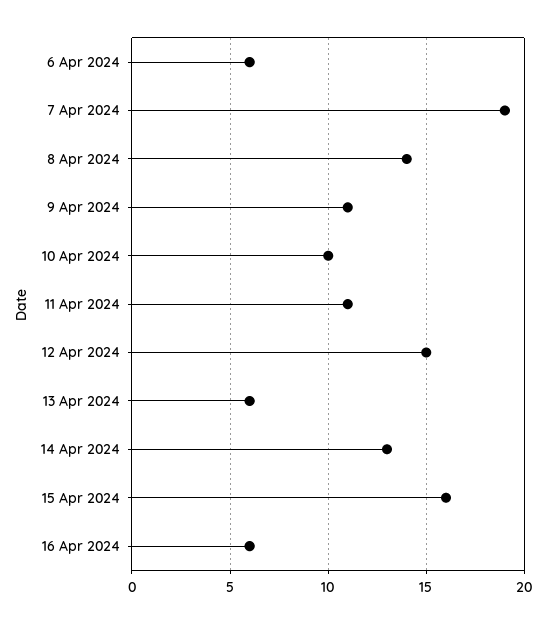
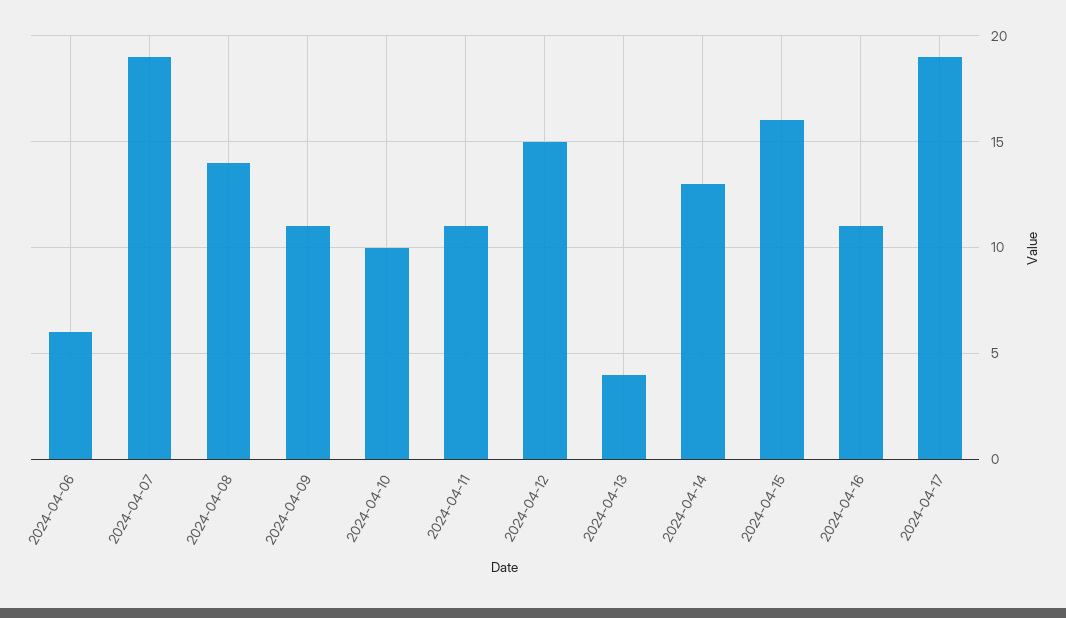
13 Apr 2024: 6 -> 4
16 Apr 2024: 6 -> 11
2024-04-17: none -> 19

